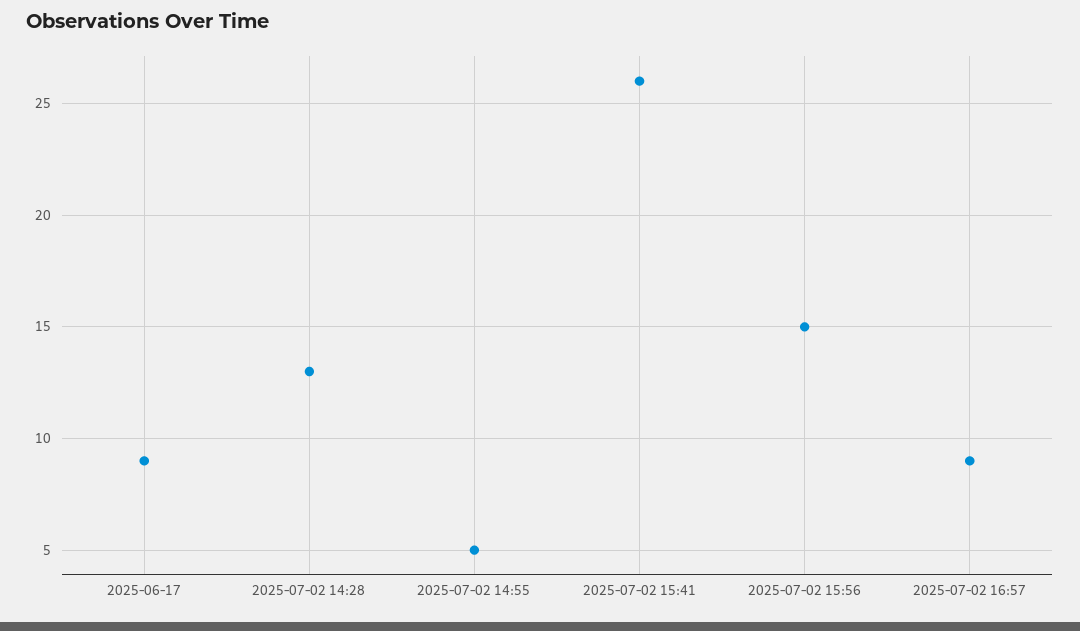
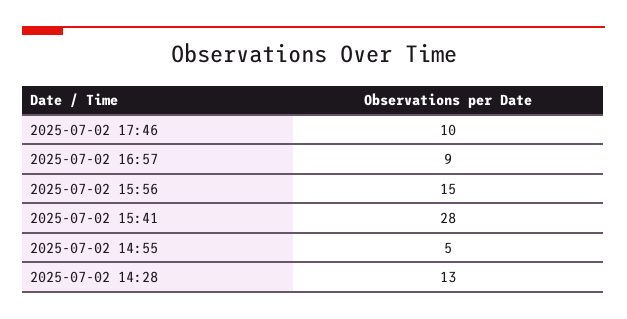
2025-06-17: 9 -> none
2025-07-02 15:41: 26 -> 28
2025-07-02 17:46: none -> 10

